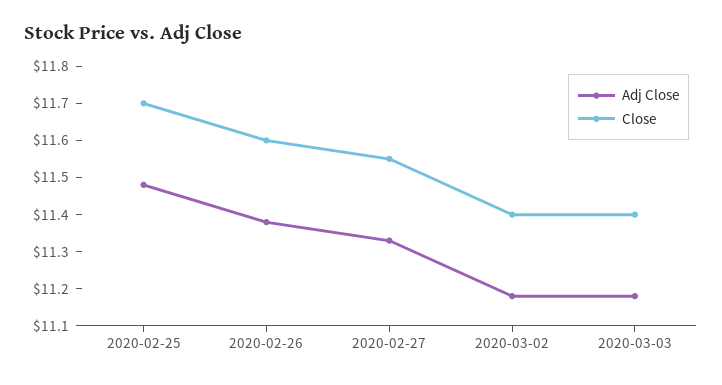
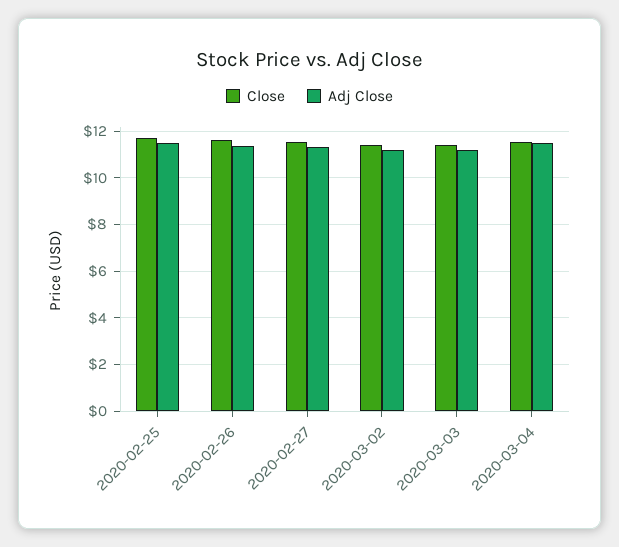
Close, 2020-03-04: none -> 11.5
Adj Close, 2020-03-04: none -> 11.5

